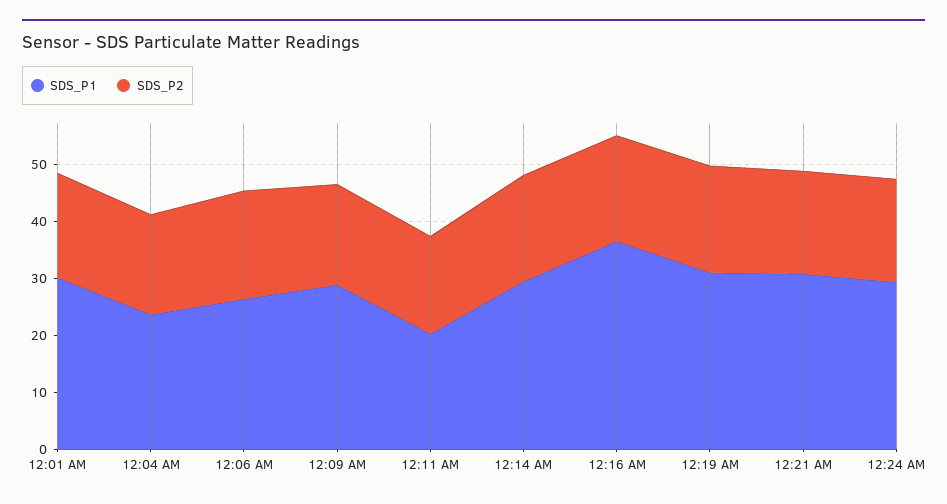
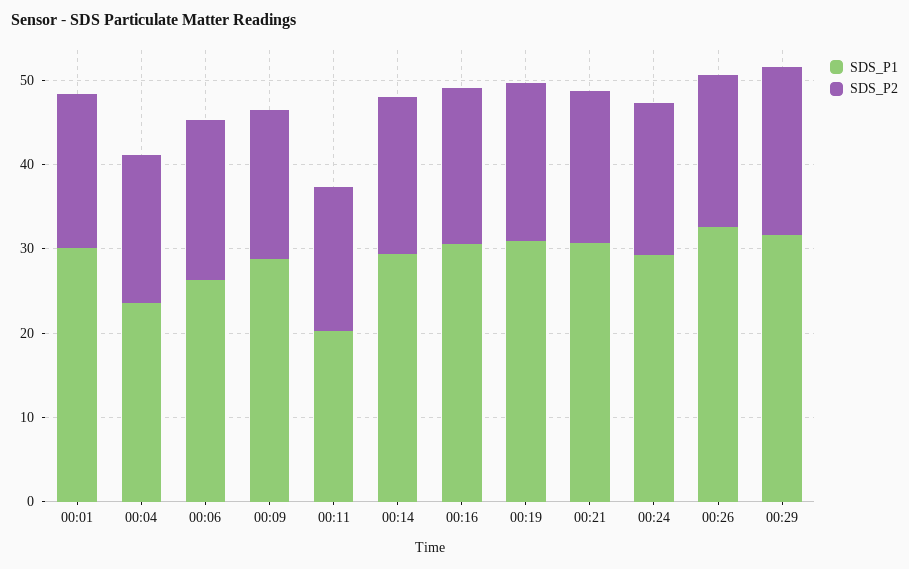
SDS_P1, 12:16 AM: 36 -> 30
SDS_P1, 00:26: none -> 32
SDS_P2, 00:26: none -> 18
SDS_P1, 00:29: none -> 32
SDS_P2, 00:29: none -> 20

